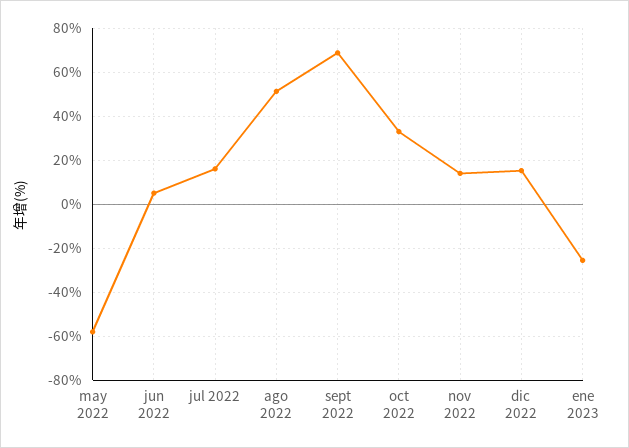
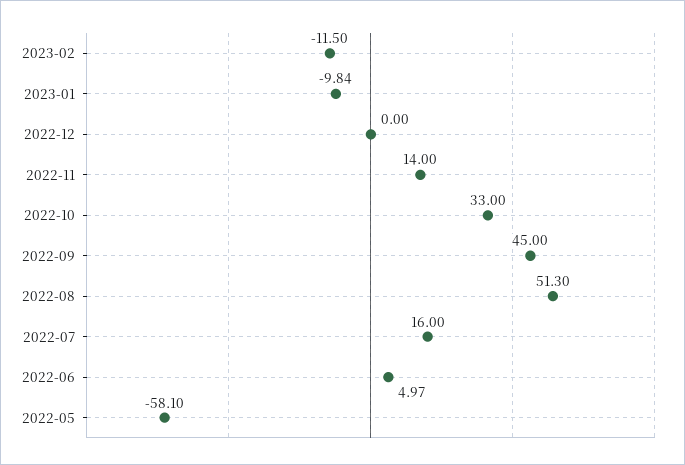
sept 2022: 70 -> 45
dic 2022: 15 -> 0
ene 2023: -25 -> -9.84
2023-02: none -> -11.5

